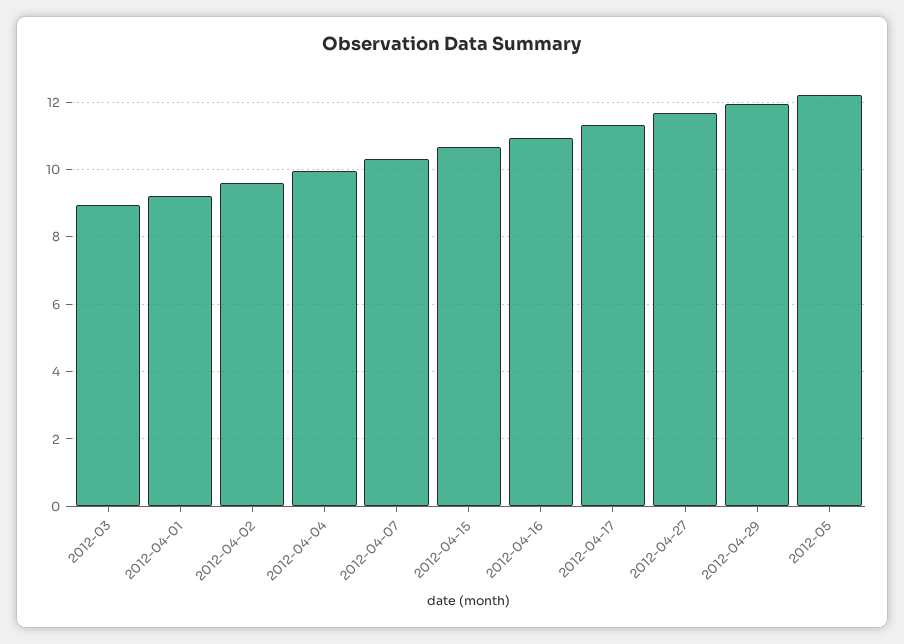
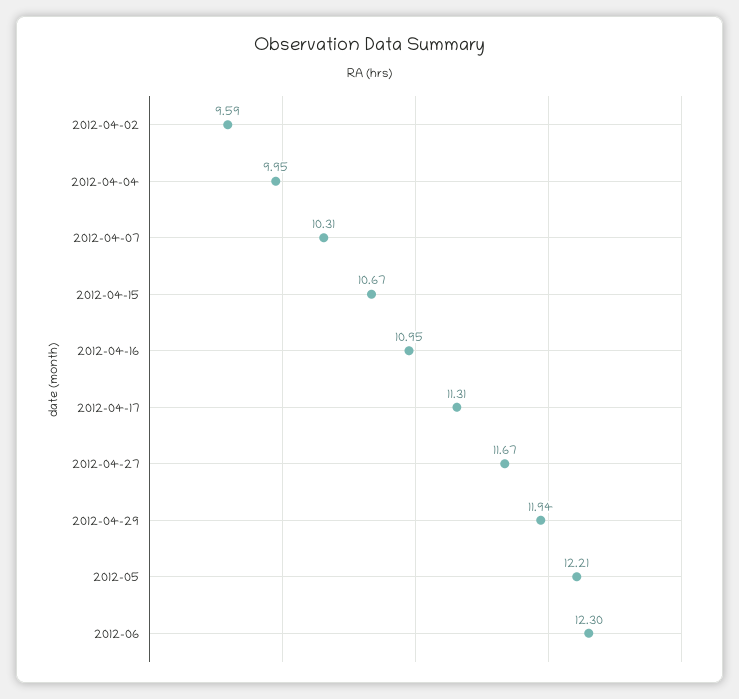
2012-03: 9 -> none
2012-04-01: 9.2 -> none
2012-06: none -> 12.3

